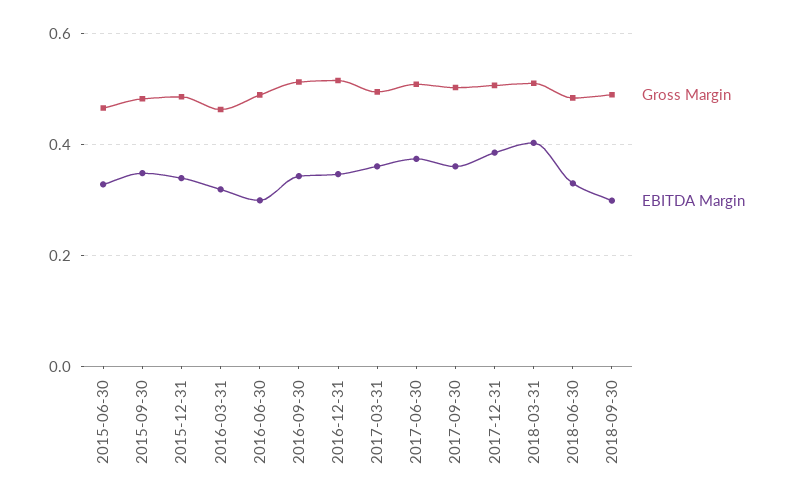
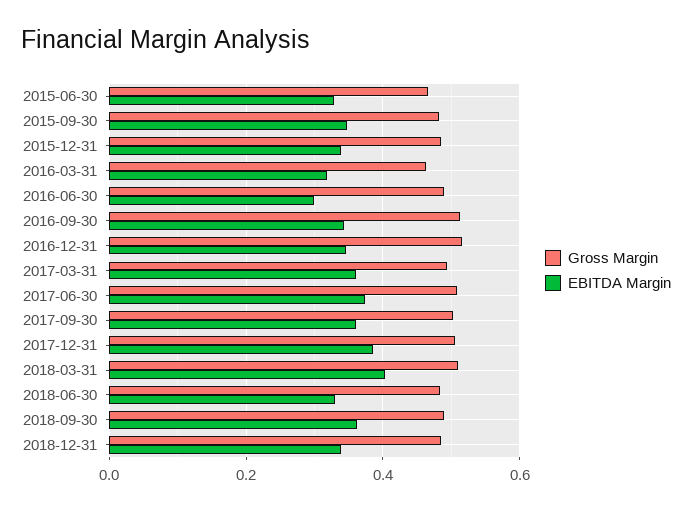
EBITDA Margin, 2018-09-30: 0.3 -> 0.36
Gross Margin, 2018-12-31: none -> 0.48
EBITDA Margin, 2018-12-31: none -> 0.34

